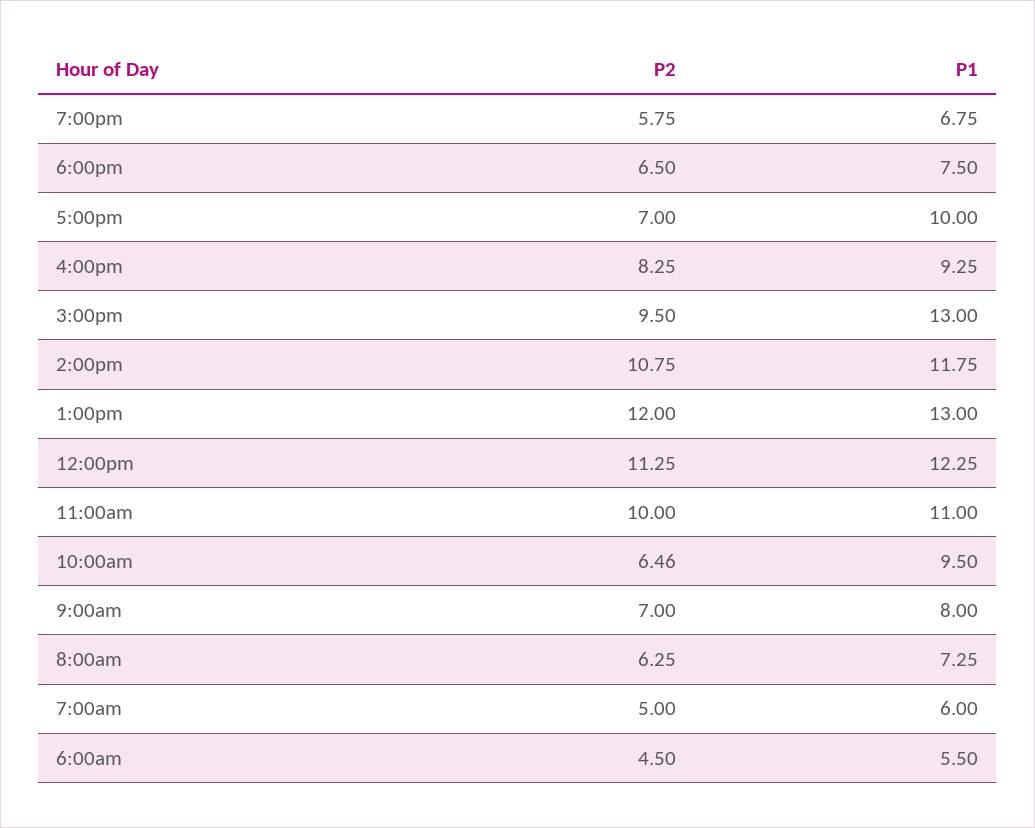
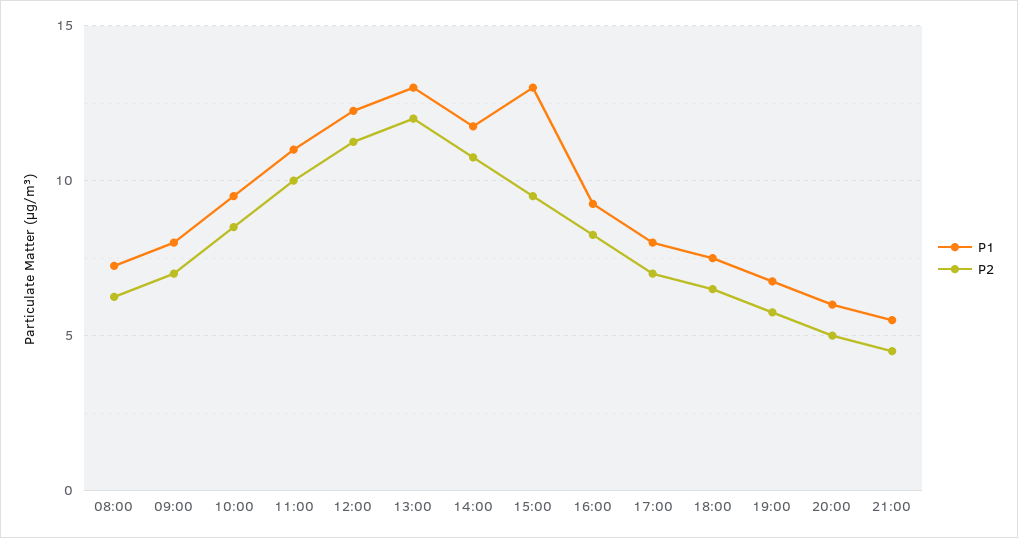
P1, 5:00pm: 10 -> 8
P2, 10:00am: 6.46 -> 8.5
P2, 7:00am: 5 -> none
P1, 7:00am: 6 -> none
P2, 6:00am: 4.5 -> none
P1, 6:00am: 5.5 -> none
P1, 20:00: none -> 6
P2, 20:00: none -> 5
P1, 21:00: none -> 5.5
P2, 21:00: none -> 4.5

